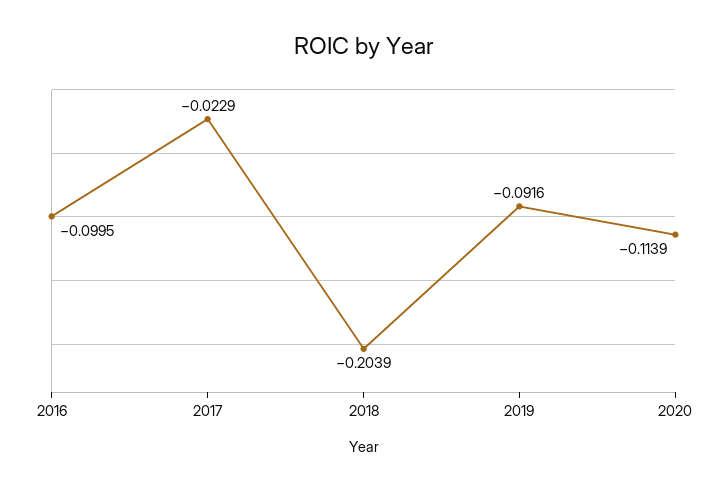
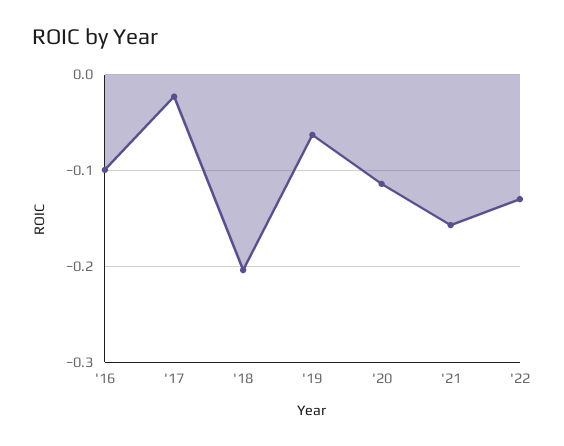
2019: -0.0916 -> -0.06
'21: none -> -0.16
'22: none -> -0.13

